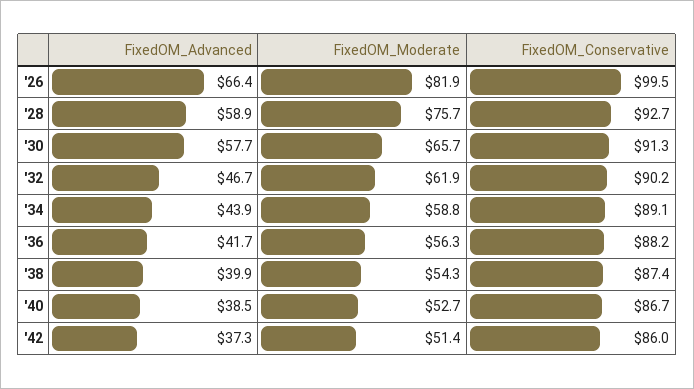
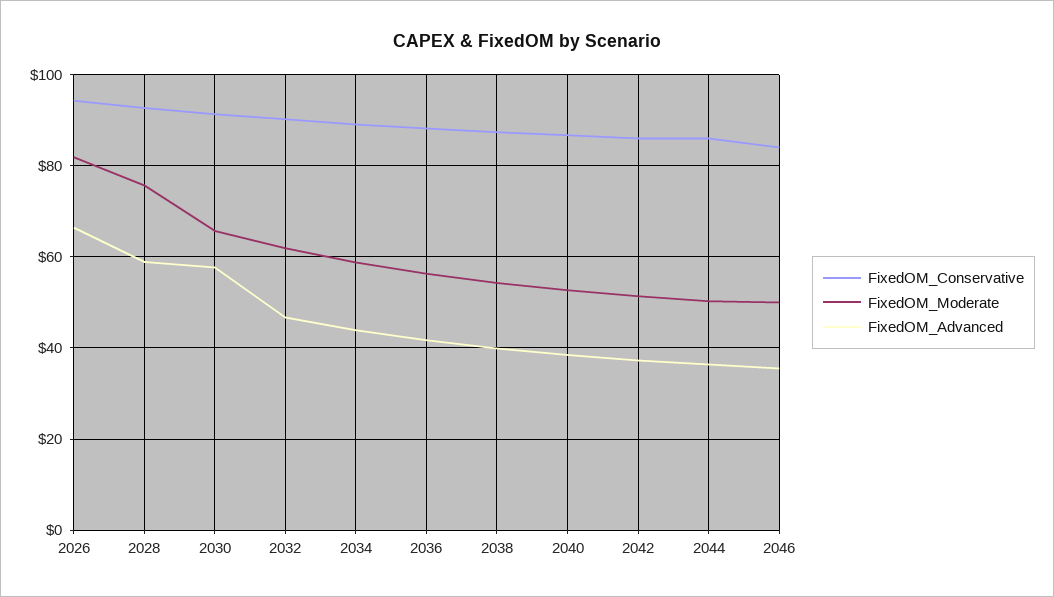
FixedOM_Conservative, '26: 99.5 -> 94
FixedOM_Conservative, 2044: none -> 86
FixedOM_Moderate, 2044: none -> 50
FixedOM_Advanced, 2044: none -> 36
FixedOM_Conservative, 2046: none -> 84
FixedOM_Moderate, 2046: none -> 50
FixedOM_Advanced, 2046: none -> 36

